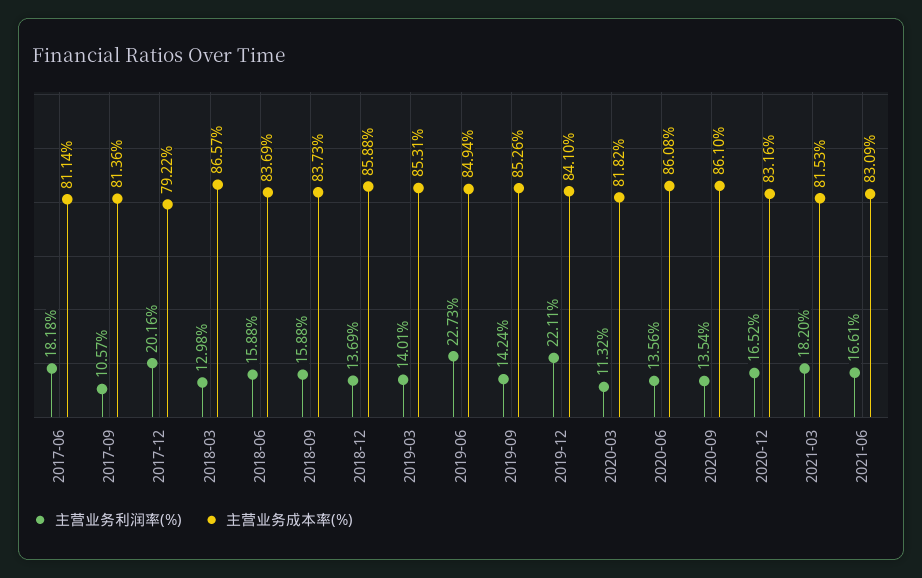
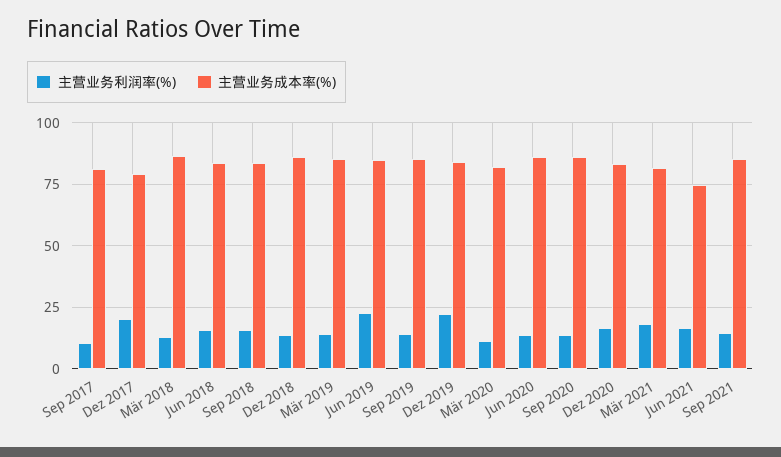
主营业务利润率(%), 2017-06: 18.18 -> none
主营业务成本率(%), 2017-06: 81.14 -> none
主营业务成本率(%), 2021-06: 83.09 -> 75
主营业务利润率(%), Sep 2021: none -> 15
主营业务成本率(%), Sep 2021: none -> 85

